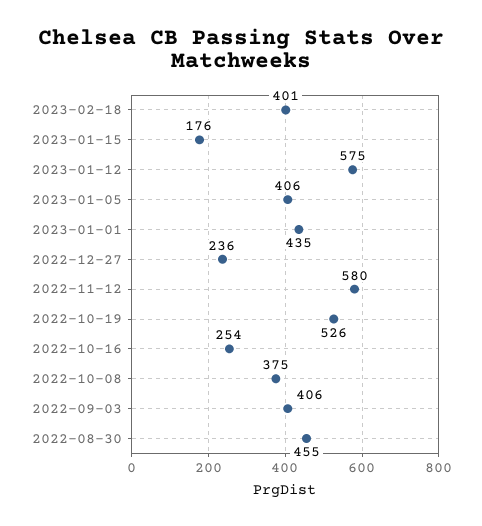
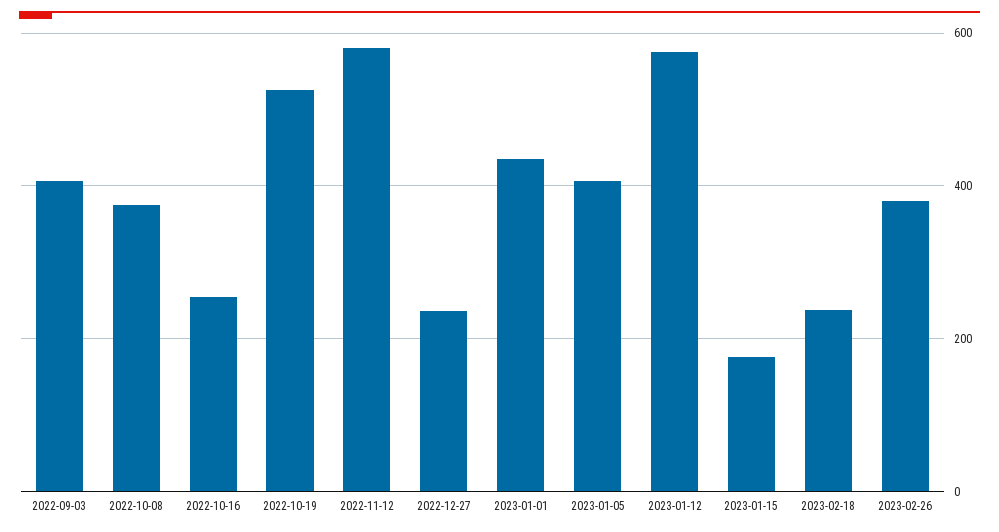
2023-02-18: 401 -> 240
2022-08-30: 455 -> none
2023-02-26: none -> 380

